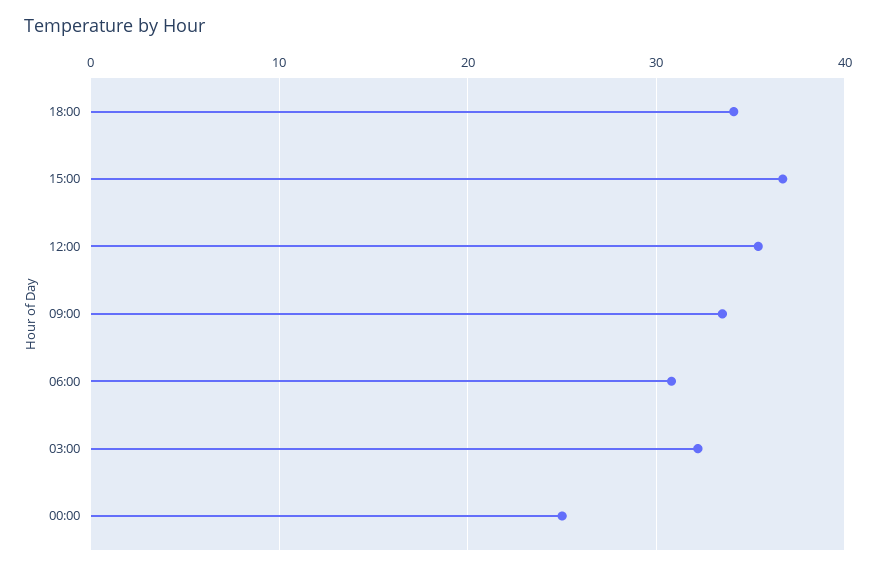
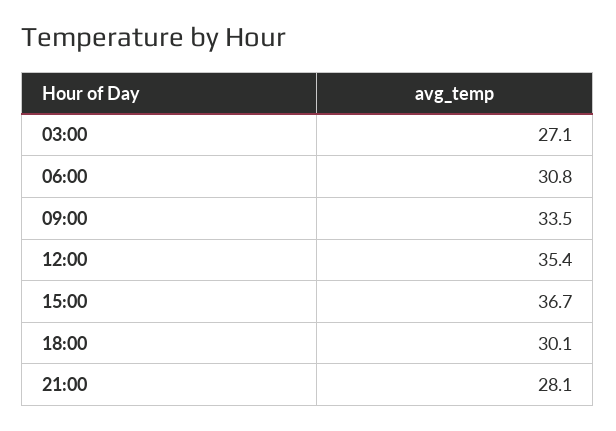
18:00: 34 -> 30.1
03:00: 32 -> 27.1
00:00: 25 -> none
21:00: none -> 28.1

